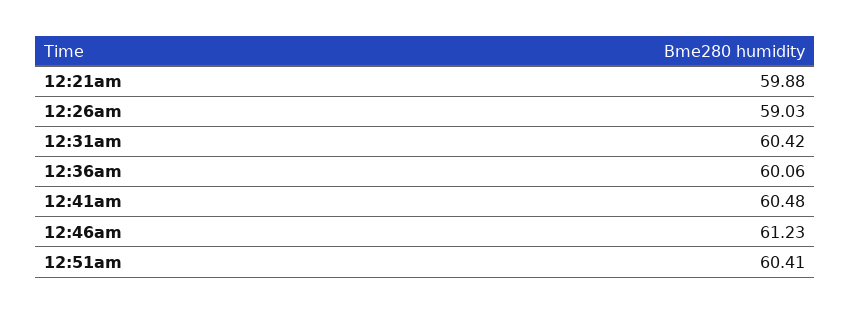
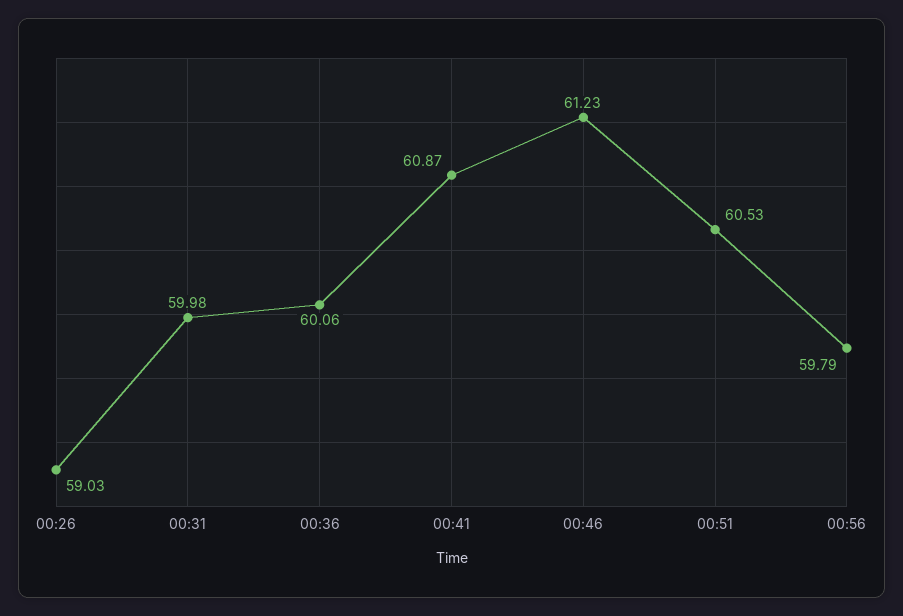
12:21am: 59.88 -> none
12:31am: 60.42 -> 59.98
12:41am: 60.48 -> 60.87
12:51am: 60.41 -> 60.53
00:56: none -> 59.79

